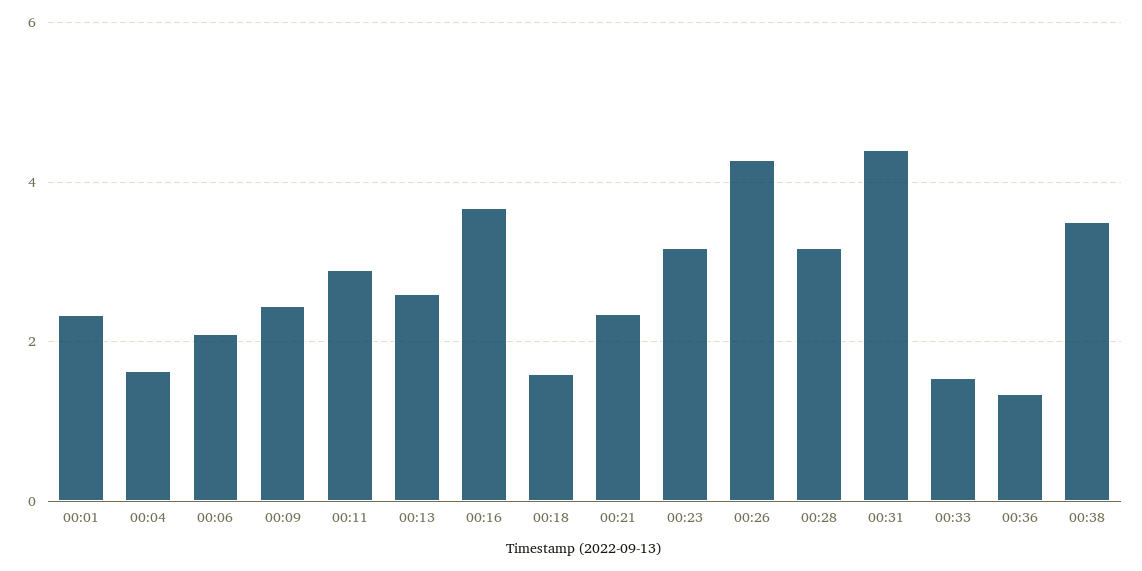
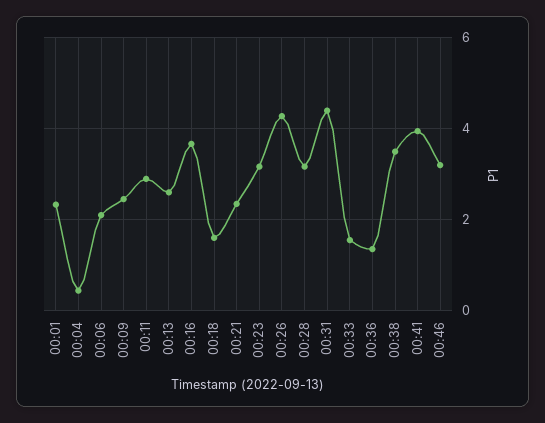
00:04: 1.6 -> 0.4
00:41: none -> 4
00:46: none -> 3.2

